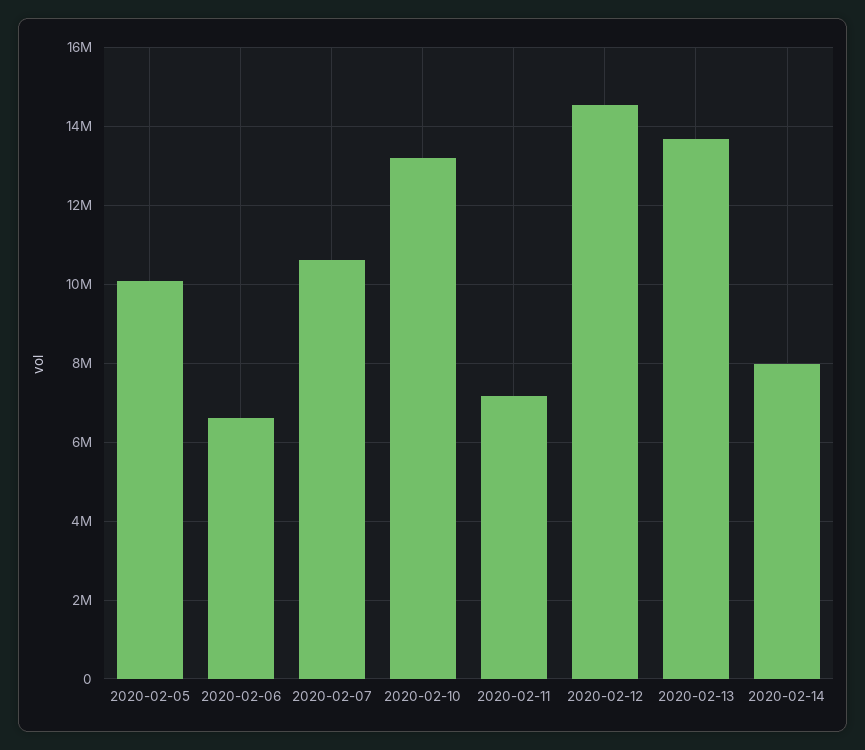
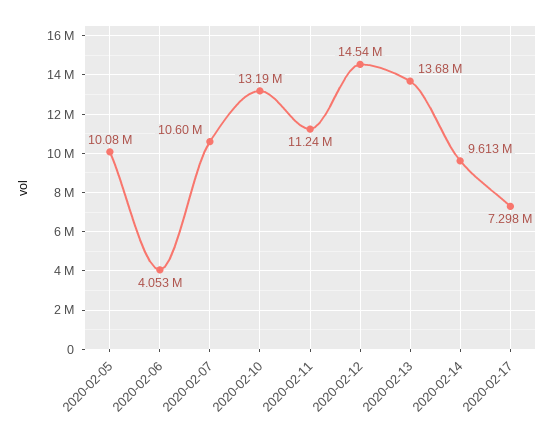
2020-02-06: 6600000 -> 4053000
2020-02-11: 7200000 -> 11240000
2020-02-14: 8000000 -> 9613000
2020-02-17: none -> 7298000

